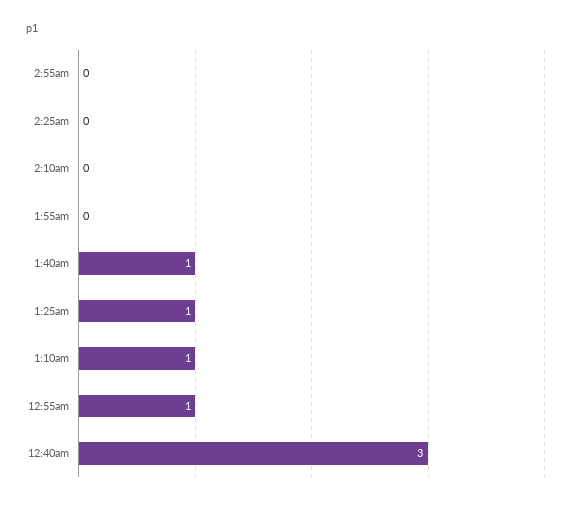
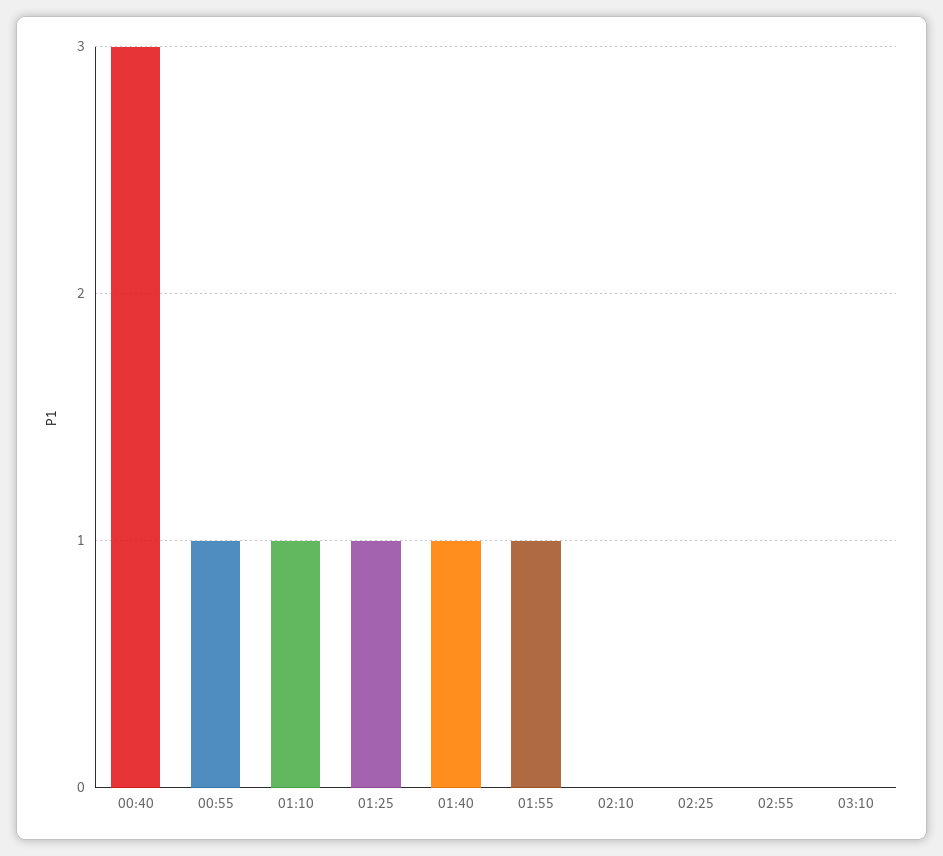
1:55am: 0 -> 1
03:10: none -> 0

